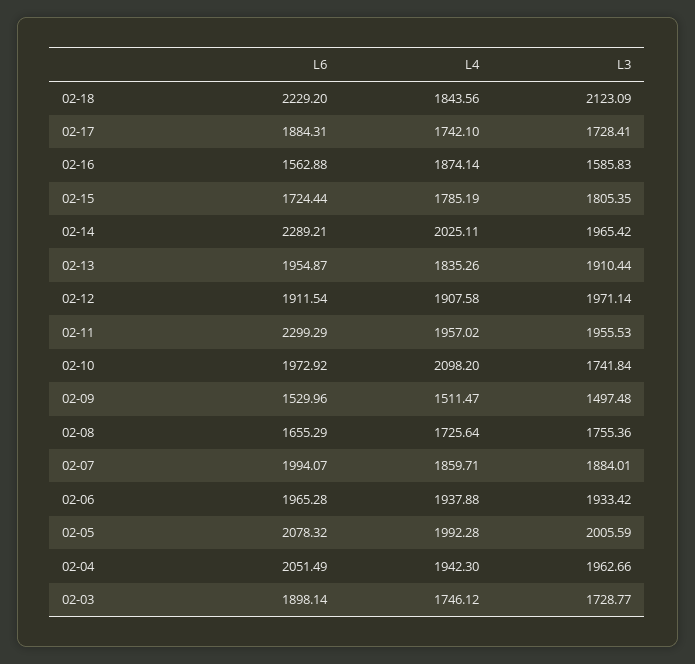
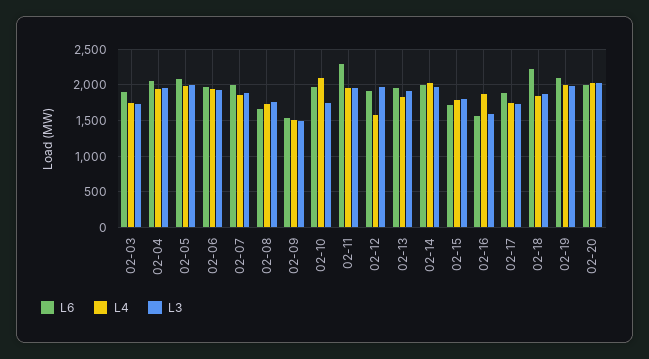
L3, 02-18: 2123.09 -> 1900
L6, 02-14: 2289.21 -> 2000
L4, 02-12: 1907.58 -> 1600
L6, 02-19: none -> 2100
L4, 02-19: none -> 2000
L3, 02-19: none -> 2000
L6, 02-20: none -> 2000
L4, 02-20: none -> 2000
L3, 02-20: none -> 2000

